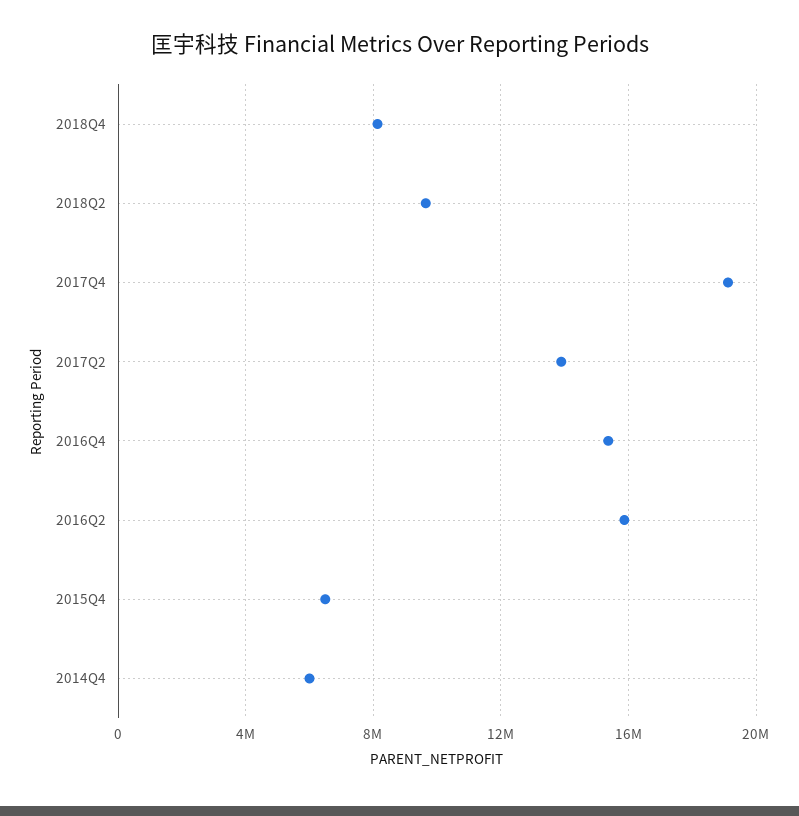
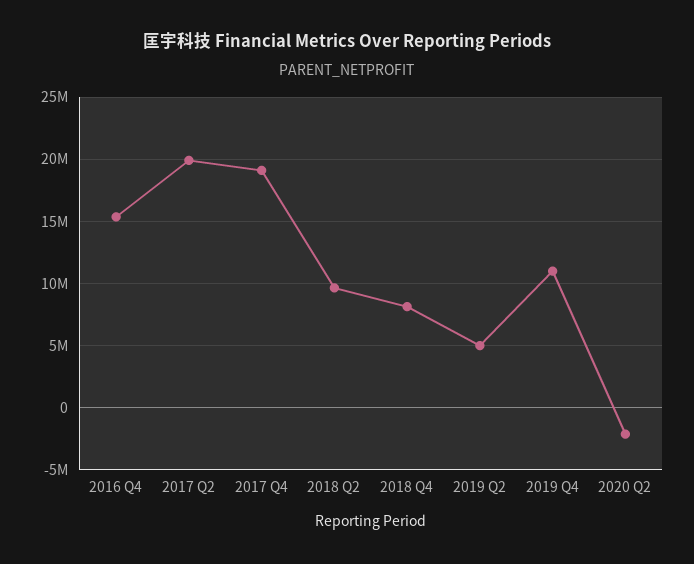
2017Q2: 14000000 -> 20000000
2016Q2: 16000000 -> none
2015Q4: 6500000 -> none
2014Q4: 6000000 -> none
2019 Q2: none -> 5000000
2019 Q4: none -> 11000000
2020 Q2: none -> -2000000

